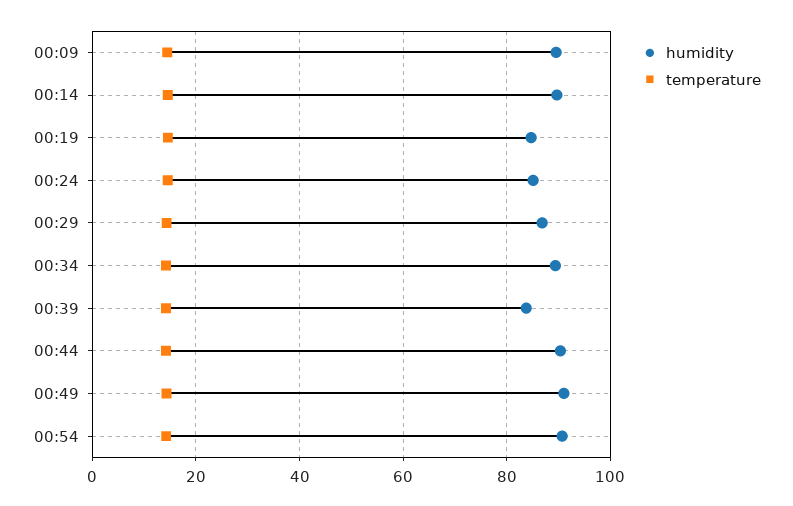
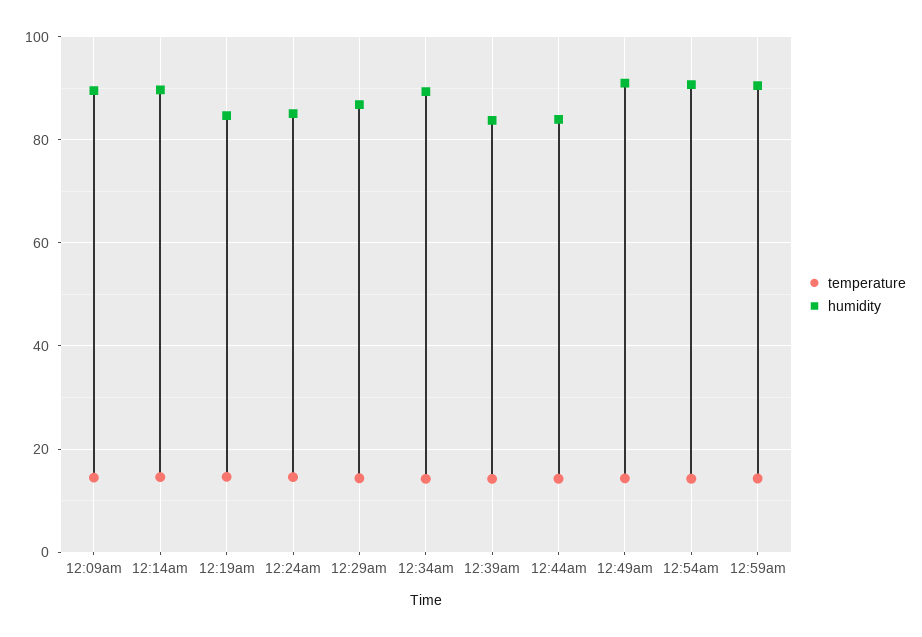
humidity, 00:44: 90 -> 84
temperature, 12:59am: none -> 14
humidity, 12:59am: none -> 90

